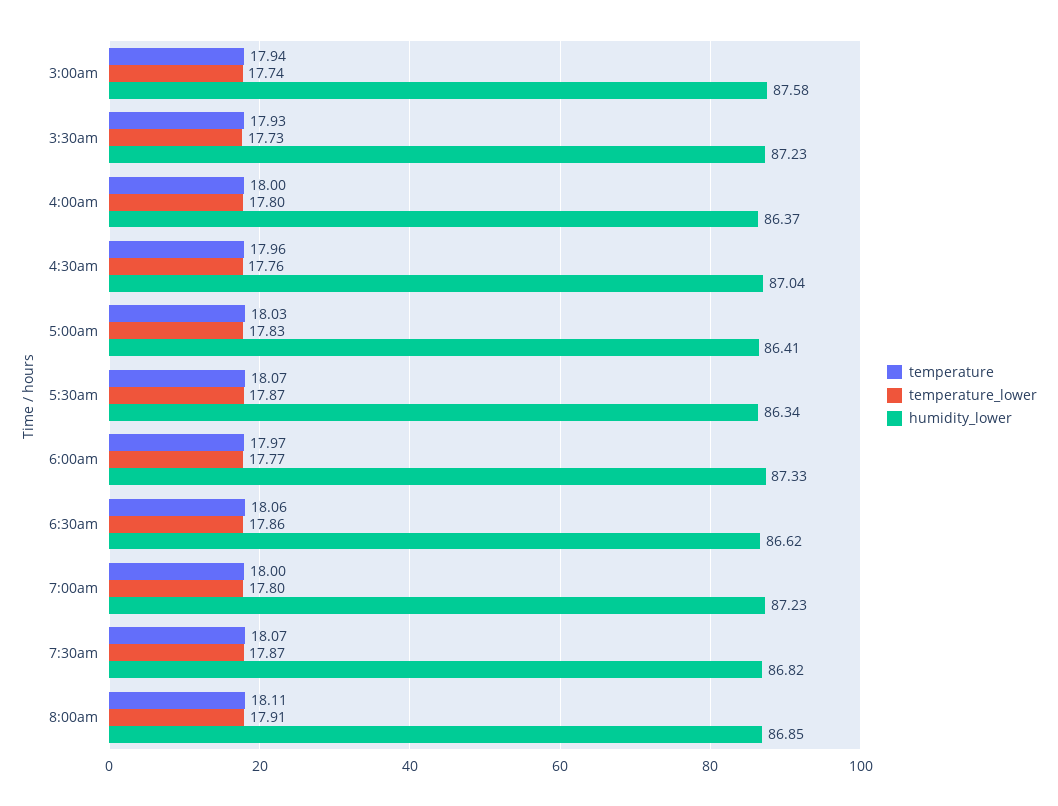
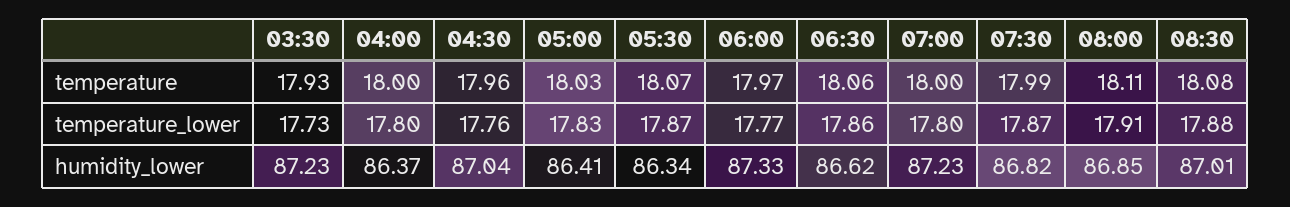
temperature, 3:00am: 17.94 -> none
temperature_lower, 3:00am: 17.74 -> none
humidity_lower, 3:00am: 87.58 -> none
temperature, 7:30am: 18.07 -> 17.99
temperature, 08:30: none -> 18.08
temperature_lower, 08:30: none -> 17.88
humidity_lower, 08:30: none -> 87.01

